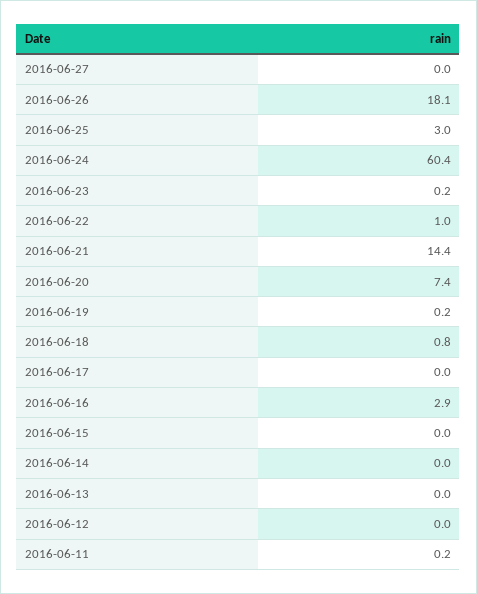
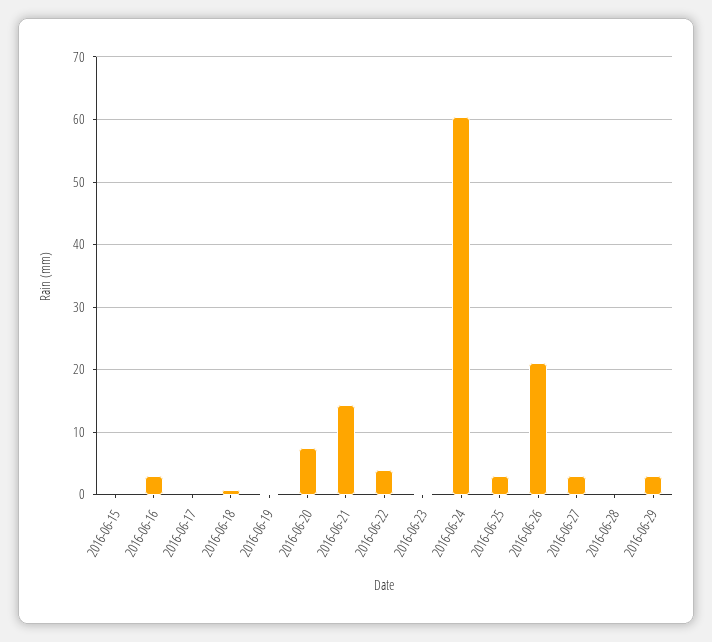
2016-06-27: 0 -> 3
2016-06-26: 18.1 -> 21
2016-06-22: 1 -> 4
2016-06-14: 0 -> none
2016-06-13: 0 -> none
2016-06-12: 0 -> none
2016-06-11: 0.2 -> none
2016-06-28: none -> 0
2016-06-29: none -> 3

